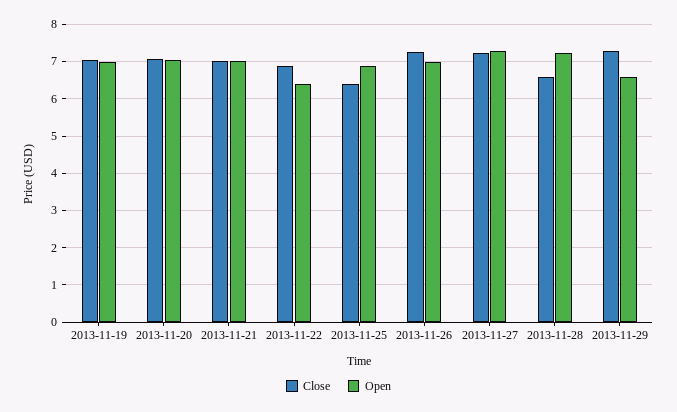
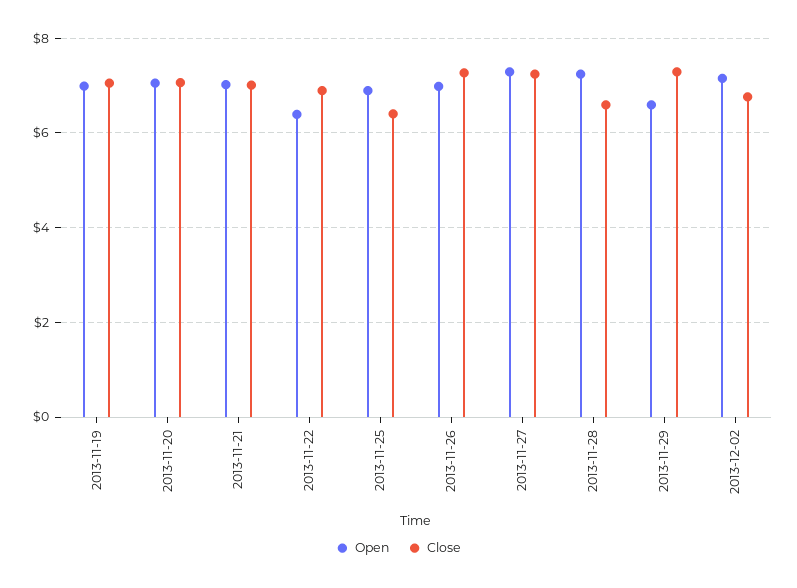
Open, 2013-12-02: none -> 7.2
Close, 2013-12-02: none -> 6.8

